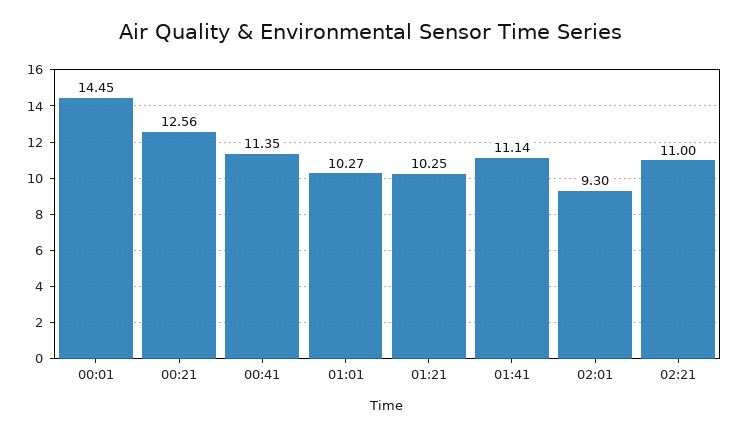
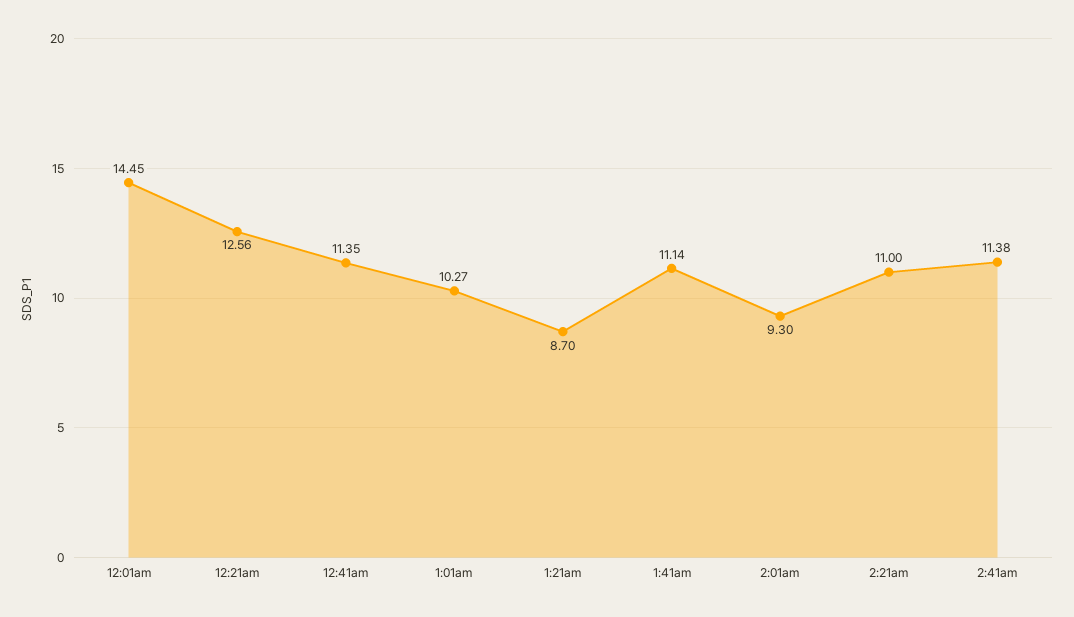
01:21: 10.25 -> 8.7
2:41am: none -> 11.38

